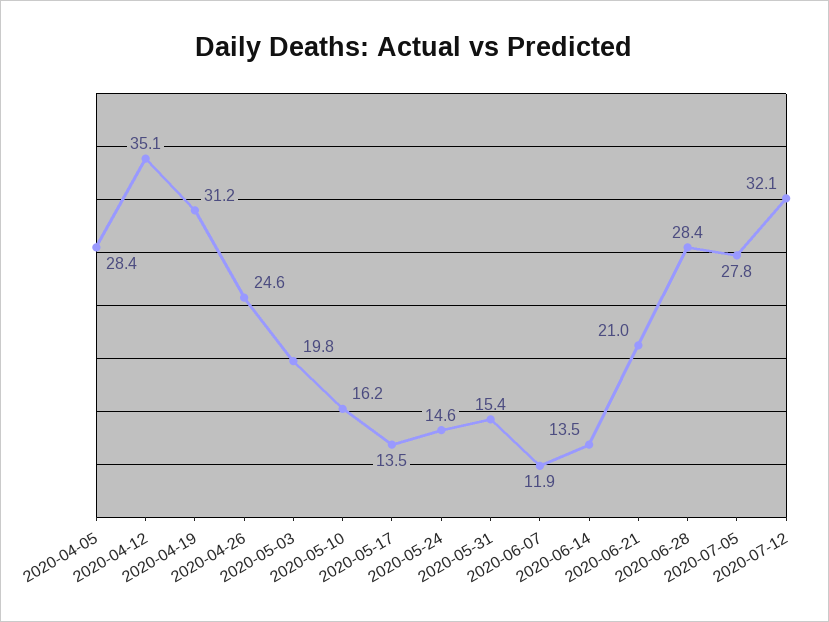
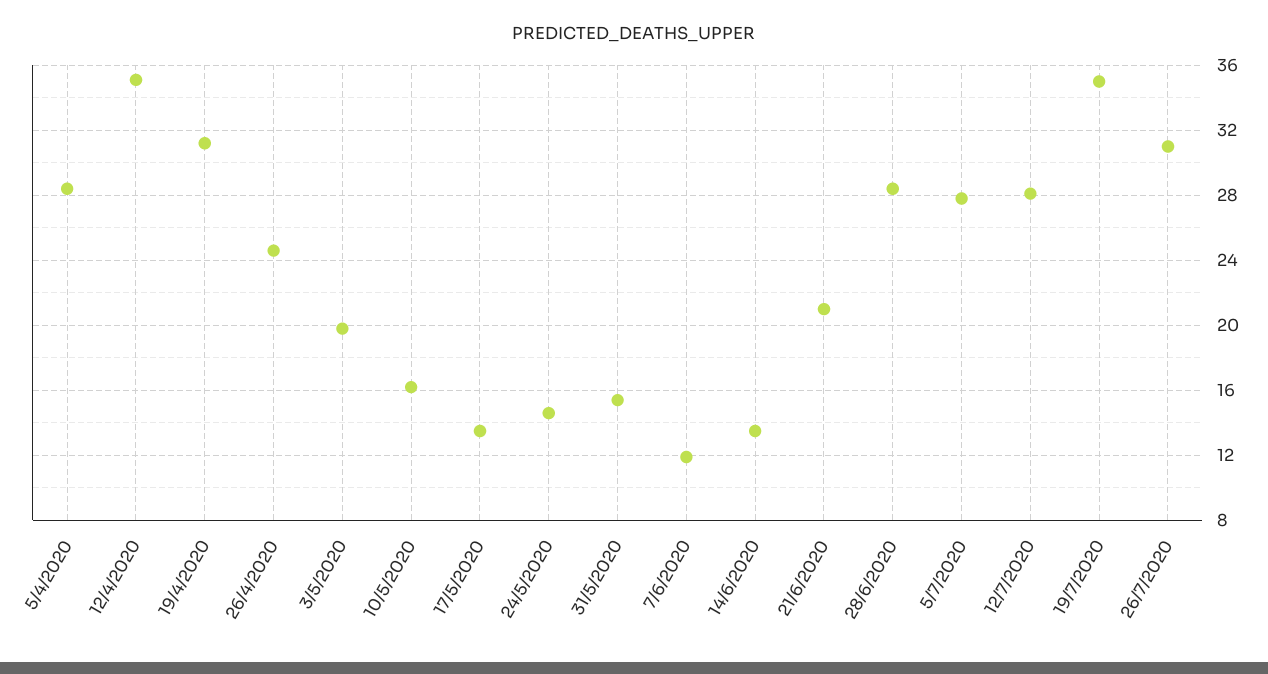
2020-07-12: 32.1 -> 28
19/7/2020: none -> 35
26/7/2020: none -> 31

